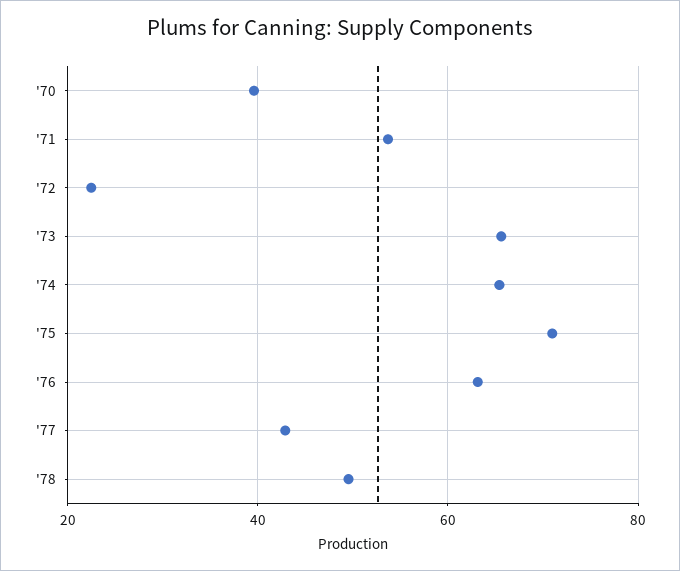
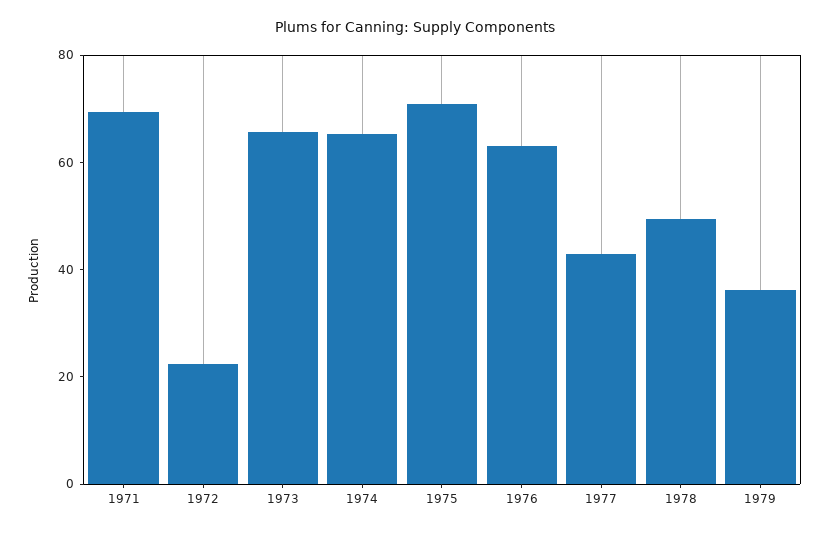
'70: 40 -> none
'71: 54 -> 70
1979: none -> 35

